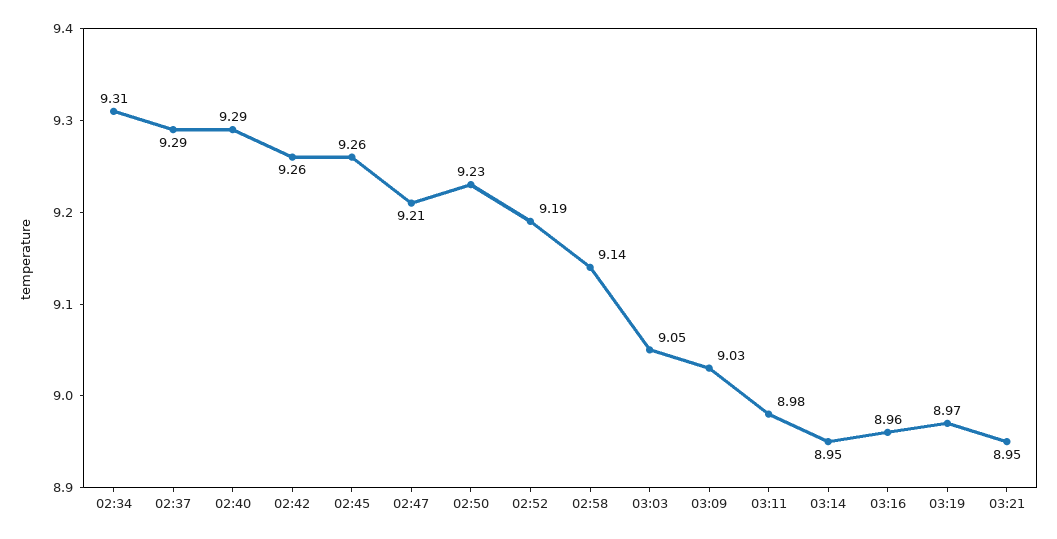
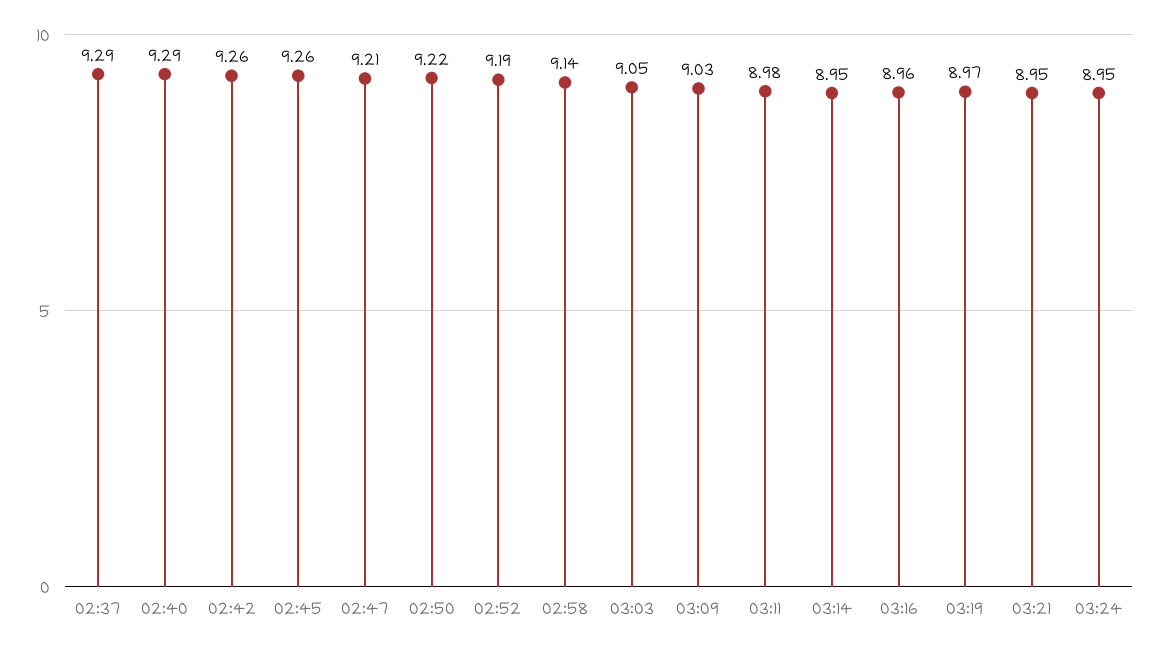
02:34: 9.31 -> none
02:50: 9.23 -> 9.22
03:24: none -> 8.95

